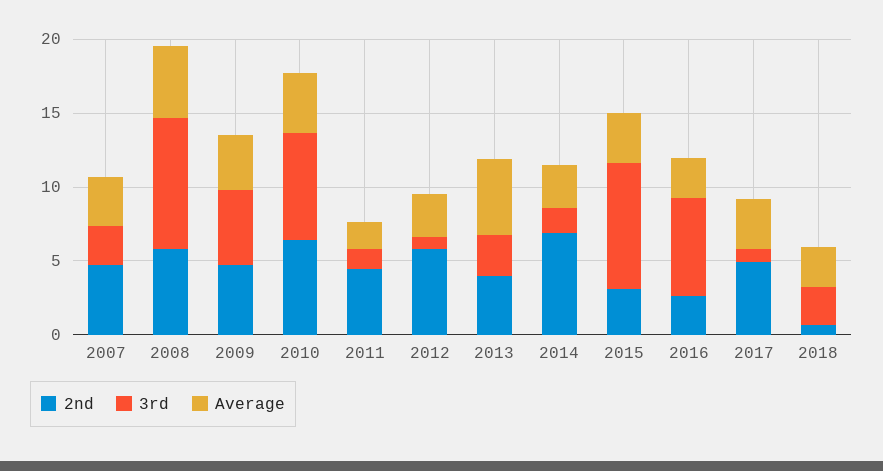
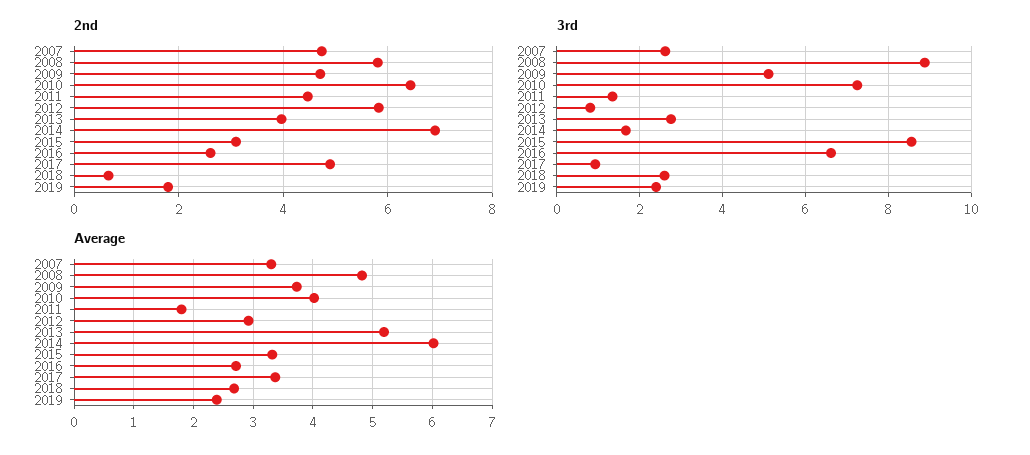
Average, 2014: 3 -> 6
2nd, 2019: none -> 1.8
3rd, 2019: none -> 2.4
Average, 2019: none -> 2.4

